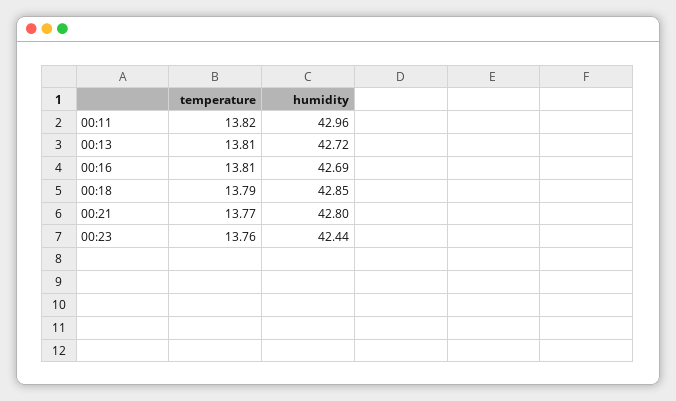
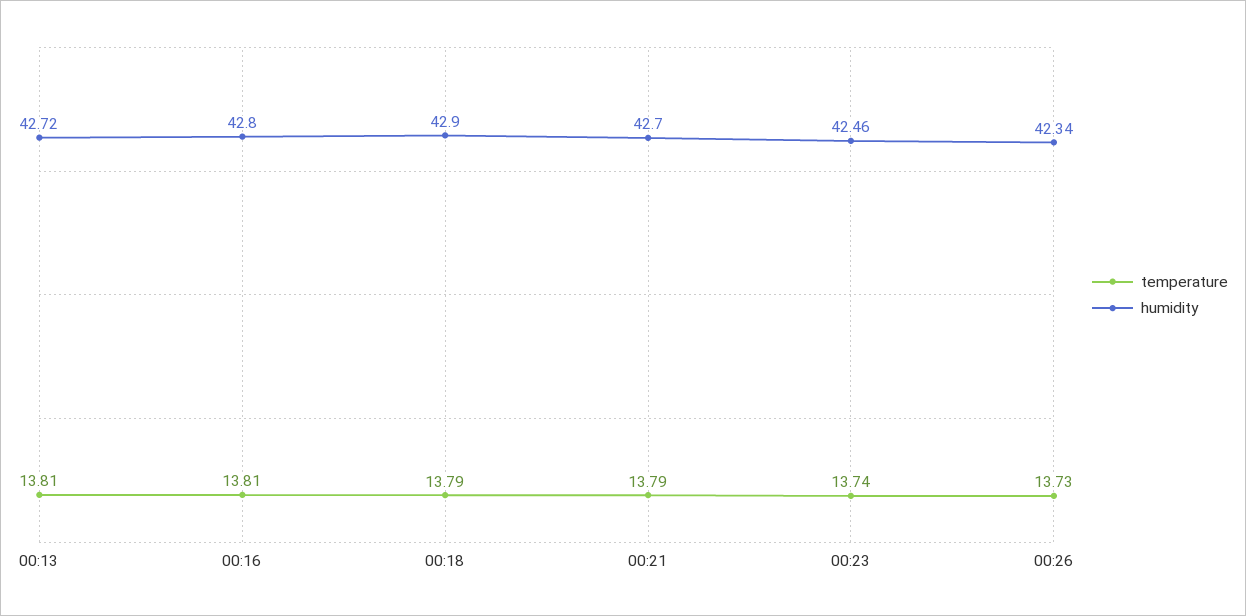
temperature, 00:11: 13.82 -> none
humidity, 00:11: 42.96 -> none
humidity, 00:16: 42.69 -> 42.8
humidity, 00:18: 42.85 -> 42.9
temperature, 00:21: 13.77 -> 13.79
humidity, 00:21: 42.8 -> 42.7
temperature, 00:23: 13.76 -> 13.74
humidity, 00:23: 42.44 -> 42.46
temperature, 00:26: none -> 13.73
humidity, 00:26: none -> 42.34

